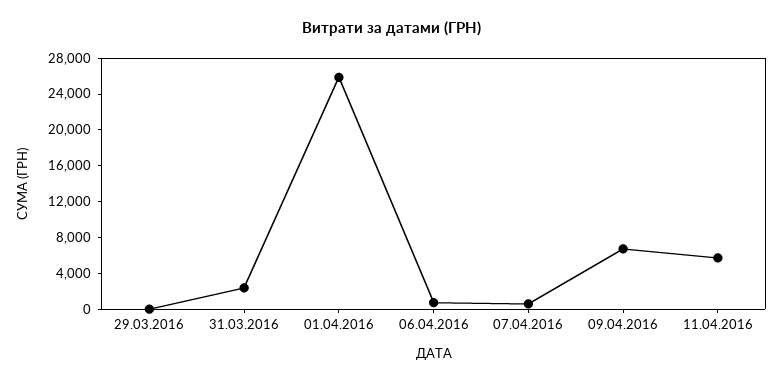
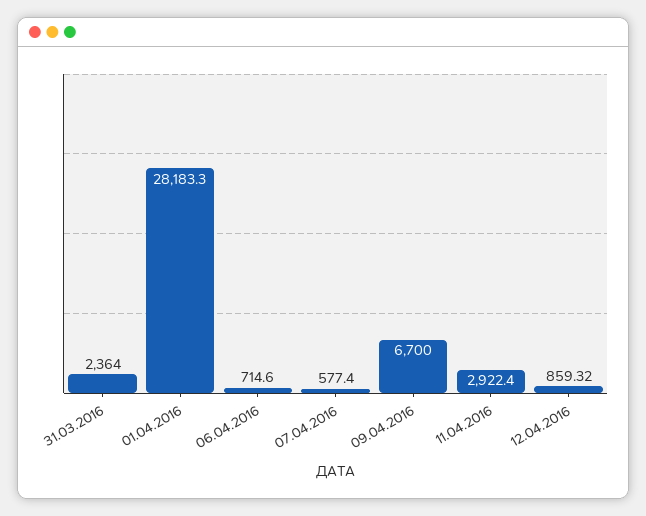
29.03.2016: 0 -> none
01.04.2016: 26000 -> 28183.3
11.04.2016: 6000 -> 2922.4
12.04.2016: none -> 859.32

